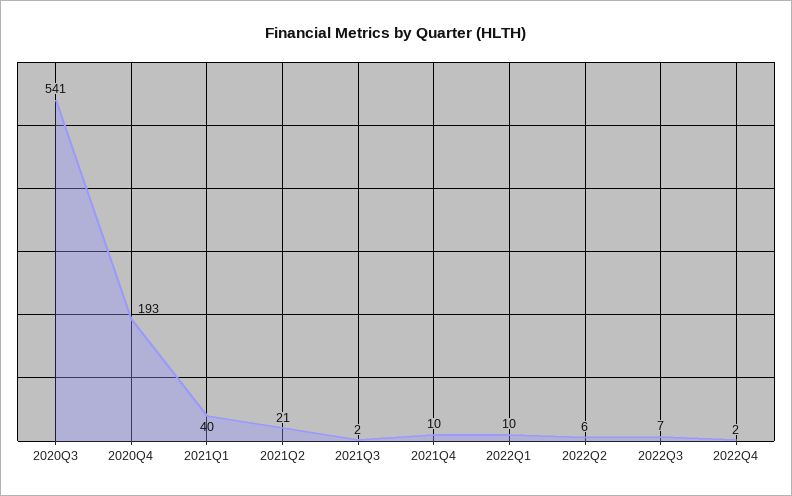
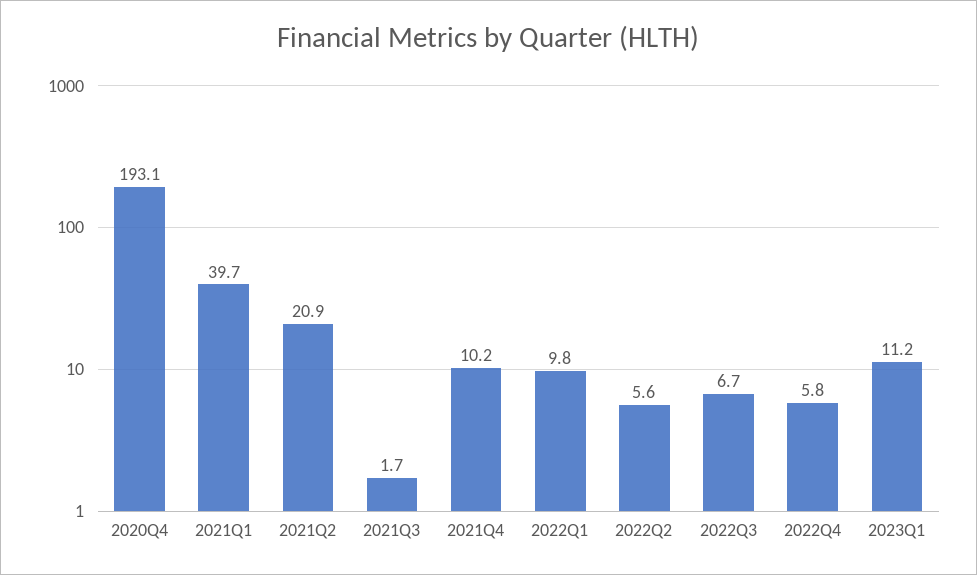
2020Q3: 541 -> none
2022Q4: 2 -> 5.8
2023Q1: none -> 11.2

